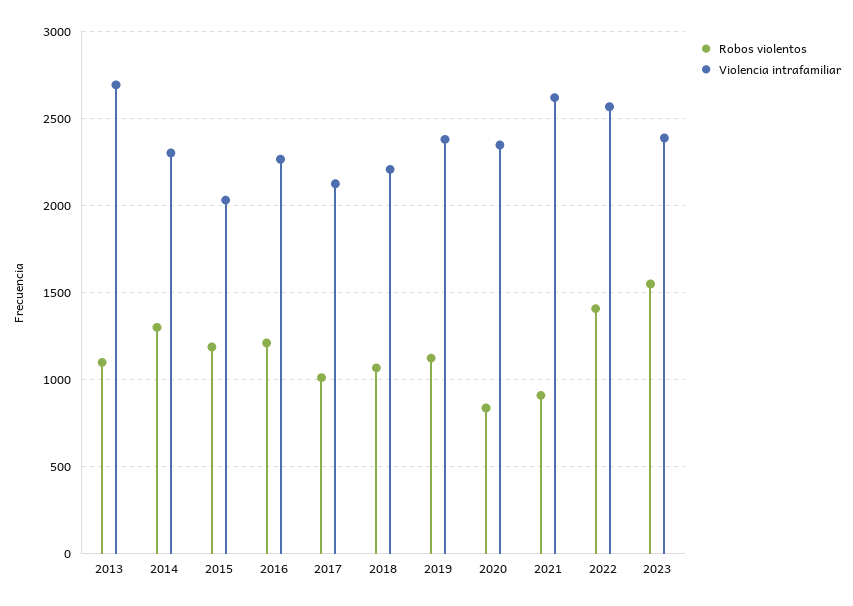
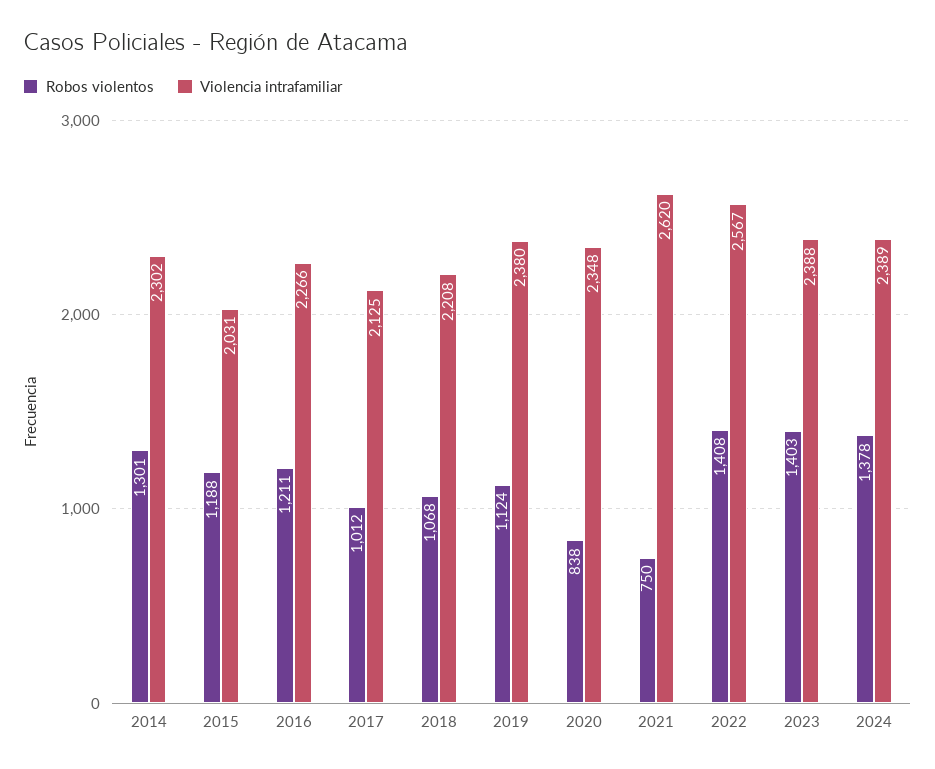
Robos violentos, 2013: 1100 -> none
Violencia intrafamiliar, 2013: 2700 -> none
Robos violentos, 2021: 900 -> 750
Robos violentos, 2023: 1550 -> 1403
Robos violentos, 2024: none -> 1378
Violencia intrafamiliar, 2024: none -> 2389

